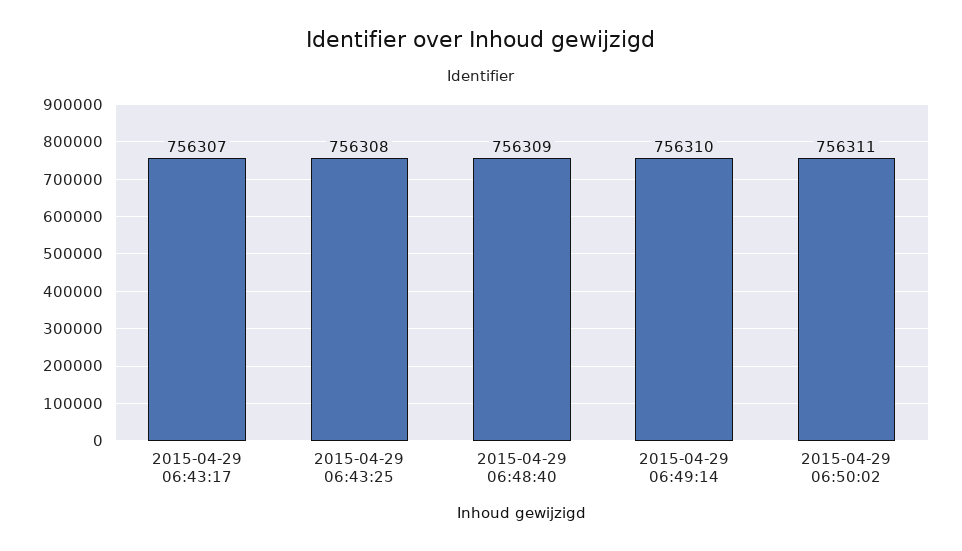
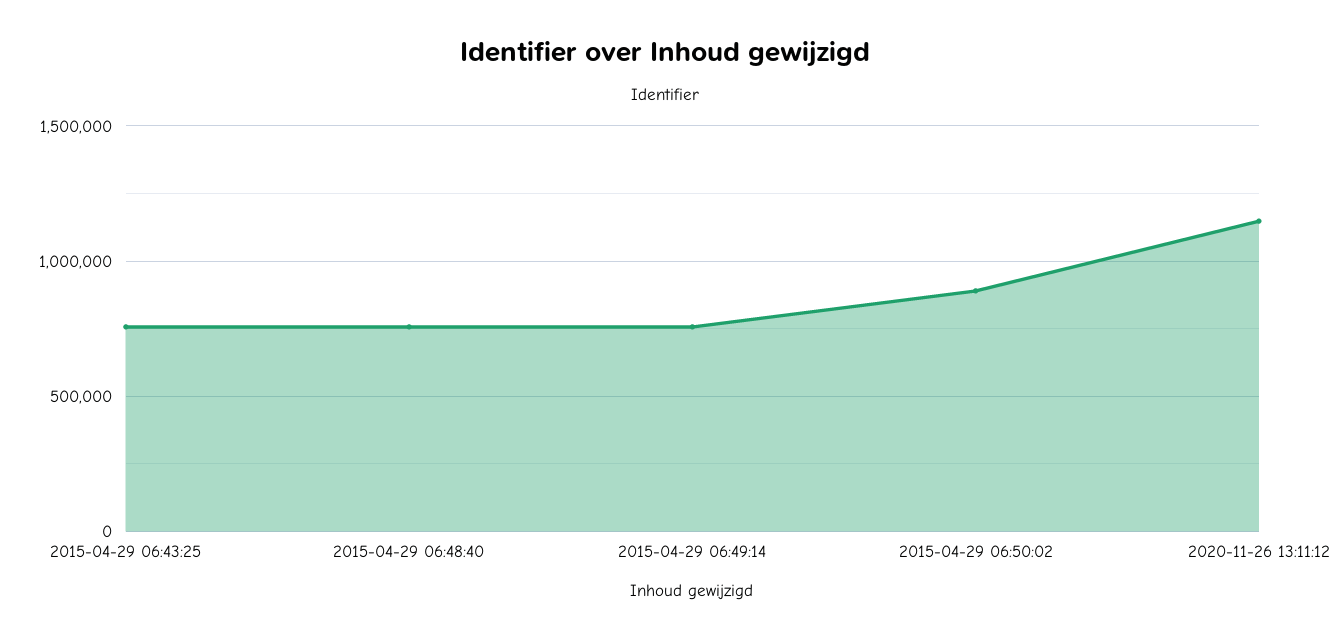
2015-04-29 06:43:17: 756307 -> none
2015-04-29 06:50:02: 756311 -> 900000
2020-11-26 13:11:12: none -> 1150000

